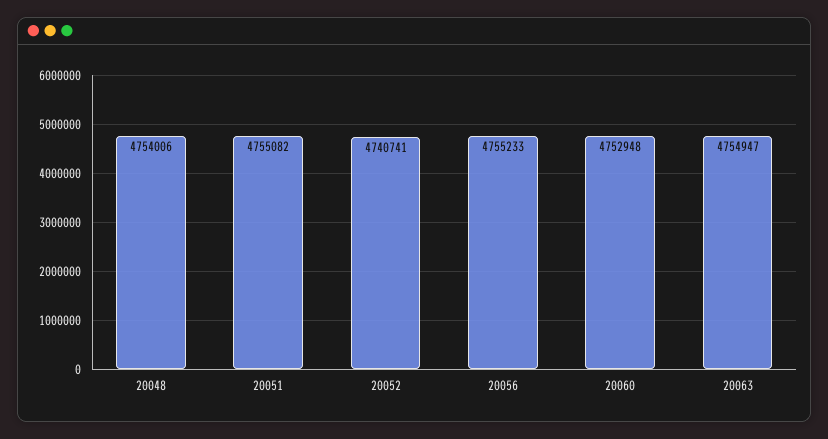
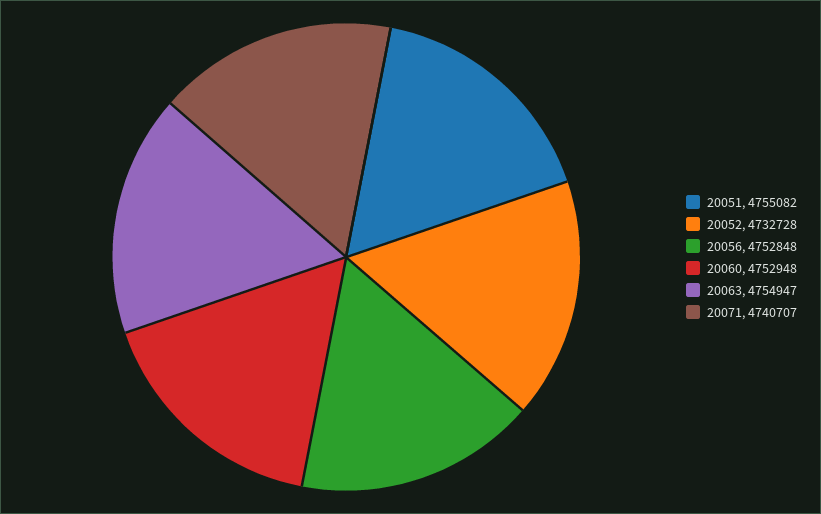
20048: 4754006 -> none
20052: 4740741 -> 4732728
20056: 4755233 -> 4752848
20071: none -> 4740707

